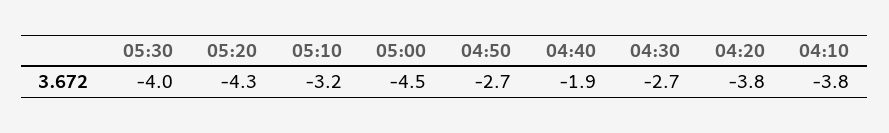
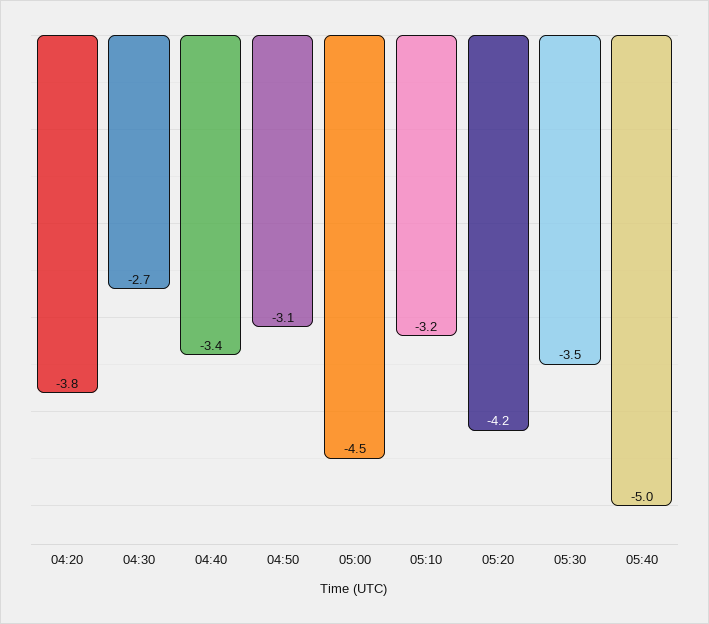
05:30: -4 -> -3.5
05:20: -4.3 -> -4.2
04:50: -2.7 -> -3.1
04:40: -1.9 -> -3.4
04:10: -3.8 -> none
05:40: none -> -5

